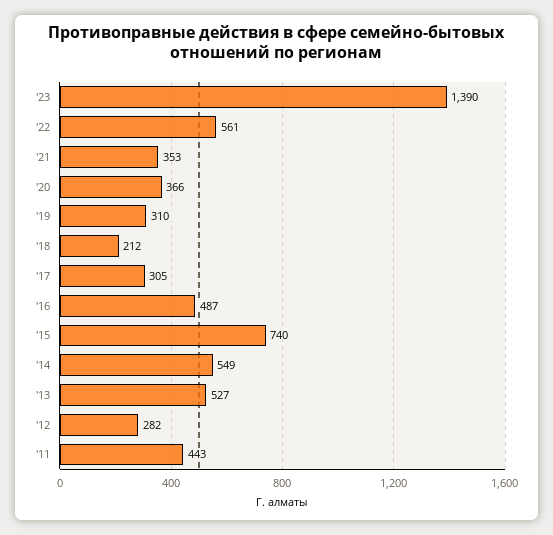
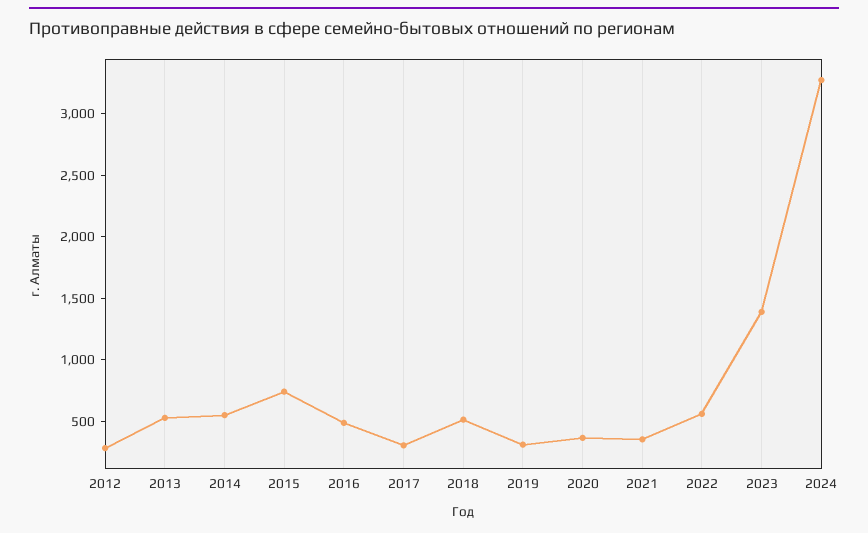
'18: 212 -> 500
'11: 443 -> none
2024: none -> 3300

